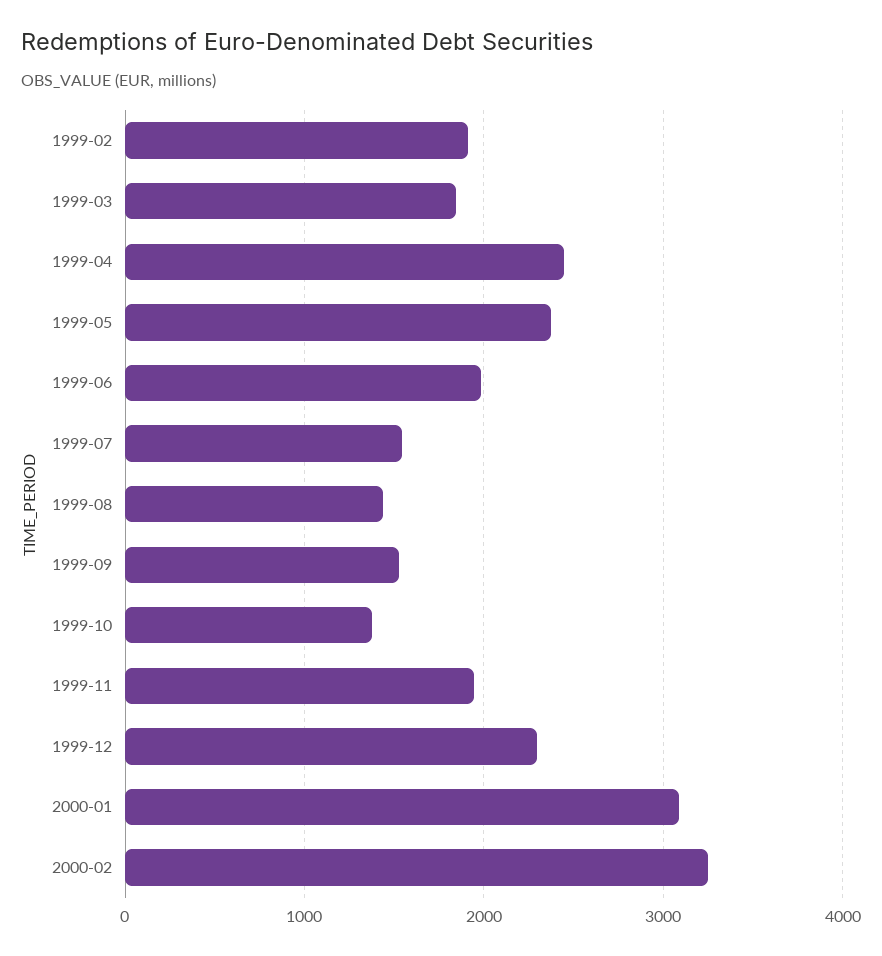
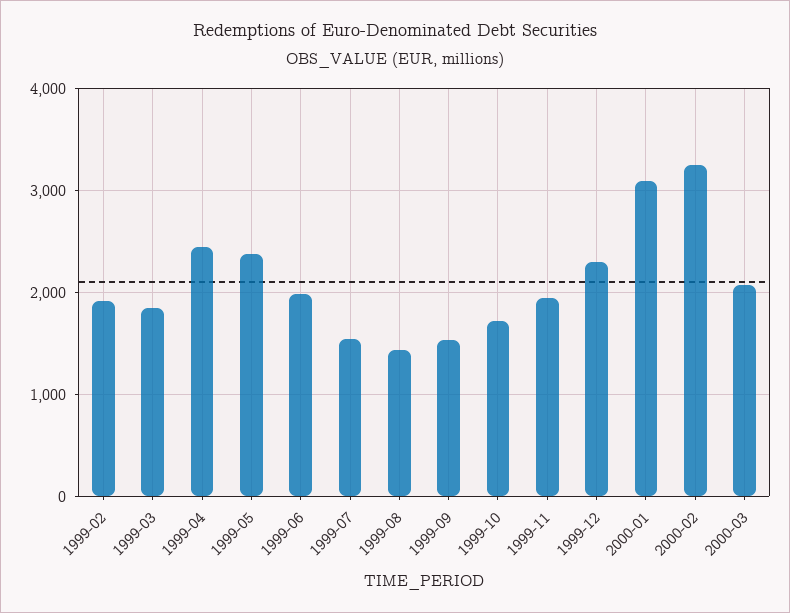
1999-10: 1400 -> 1700
2000-03: none -> 2100

